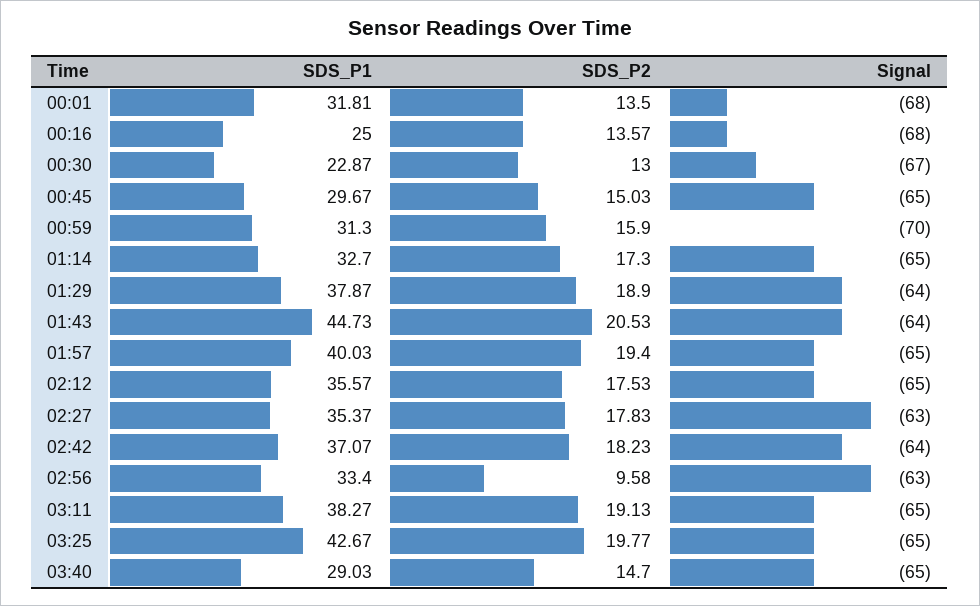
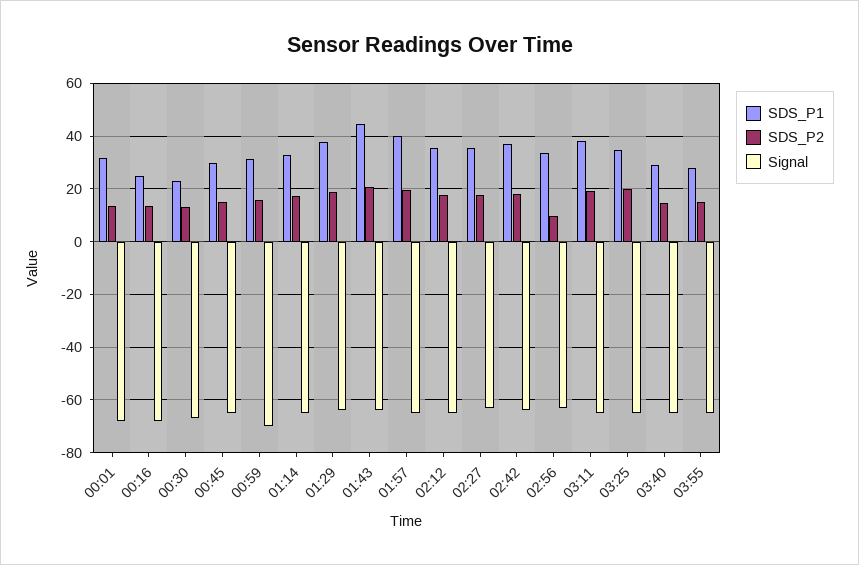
SDS_P1, 03:25: 42.67 -> 35
SDS_P1, 03:55: none -> 27.5
SDS_P2, 03:55: none -> 15
Signal, 03:55: none -> -65

